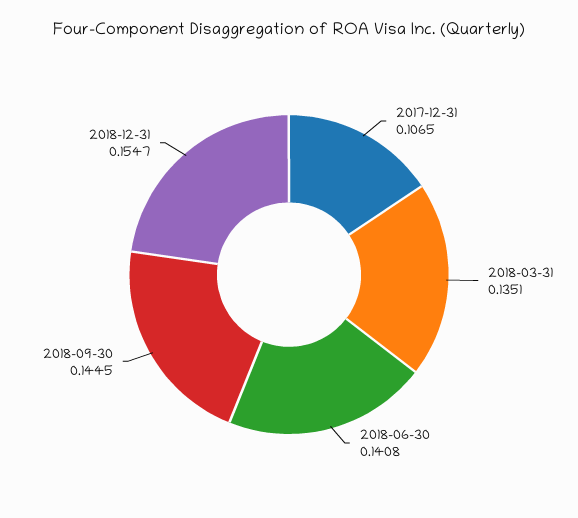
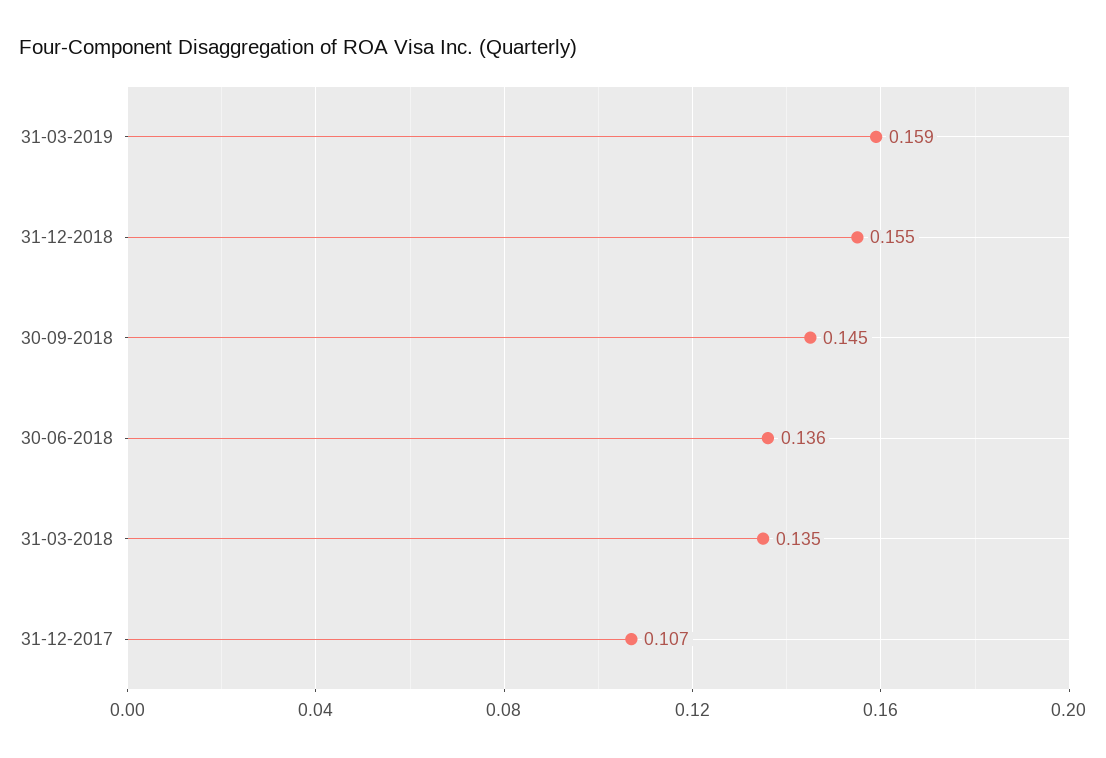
2018-06-30: 0.1408 -> 0.136
31-03-2019: none -> 0.159

